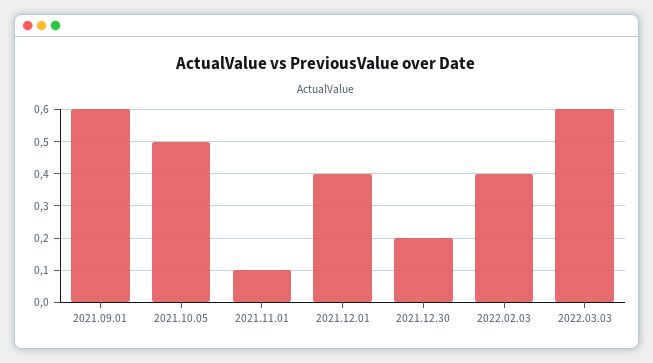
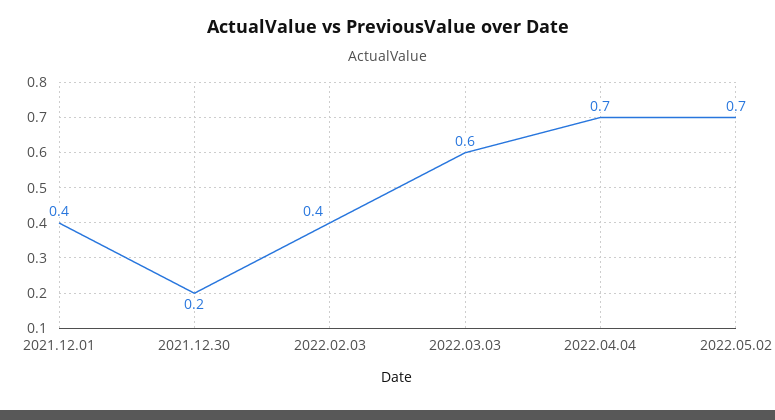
2021.09.01: 0.6 -> none
2021.10.05: 0.5 -> none
2021.11.01: 0.1 -> none
2022.04.04: none -> 0.7
2022.05.02: none -> 0.7

